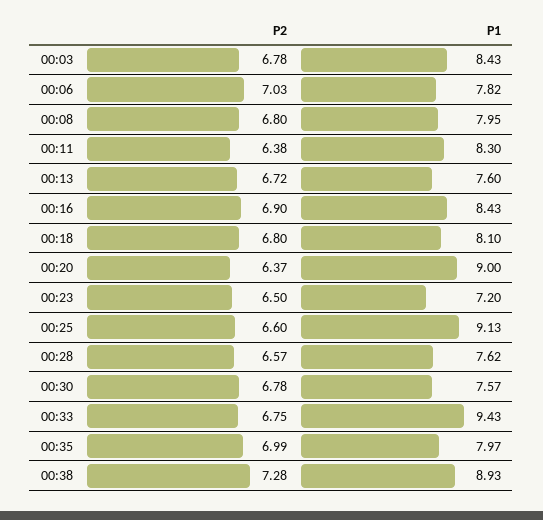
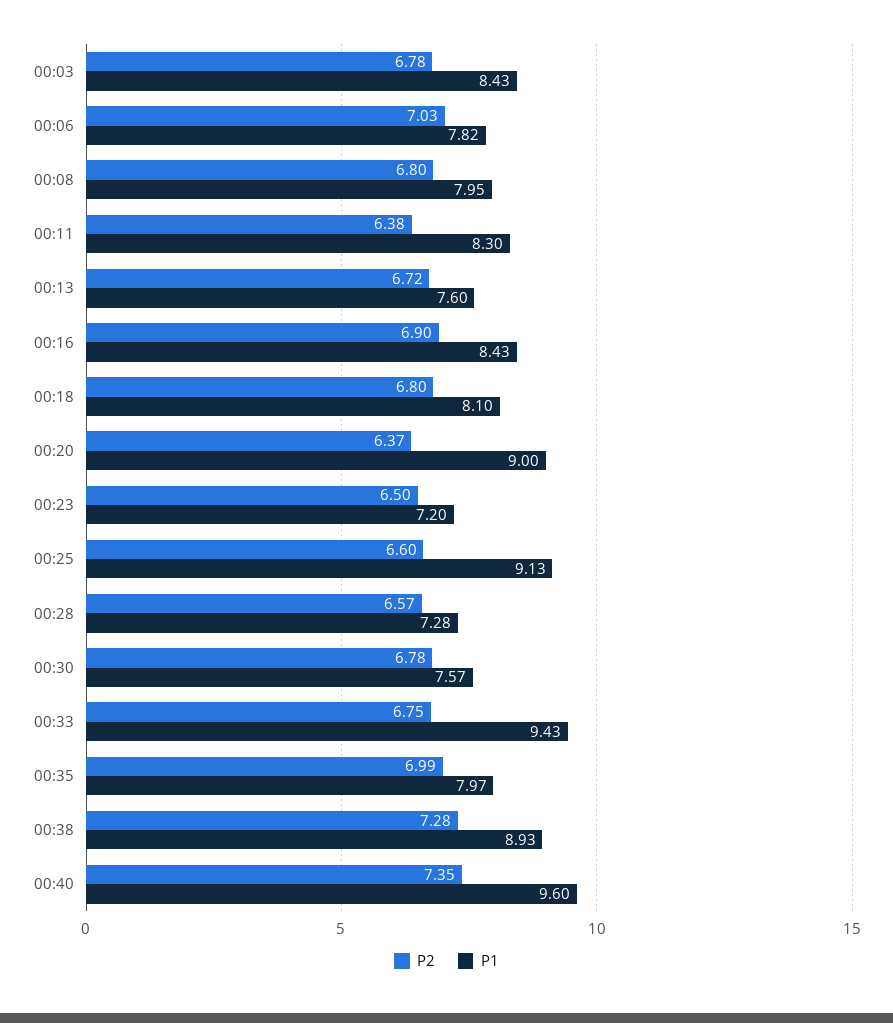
P1, 00:28: 7.62 -> 7.28
P2, 00:40: none -> 7.35
P1, 00:40: none -> 9.6

